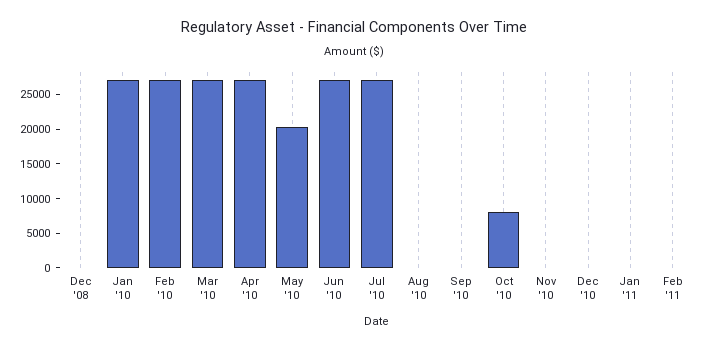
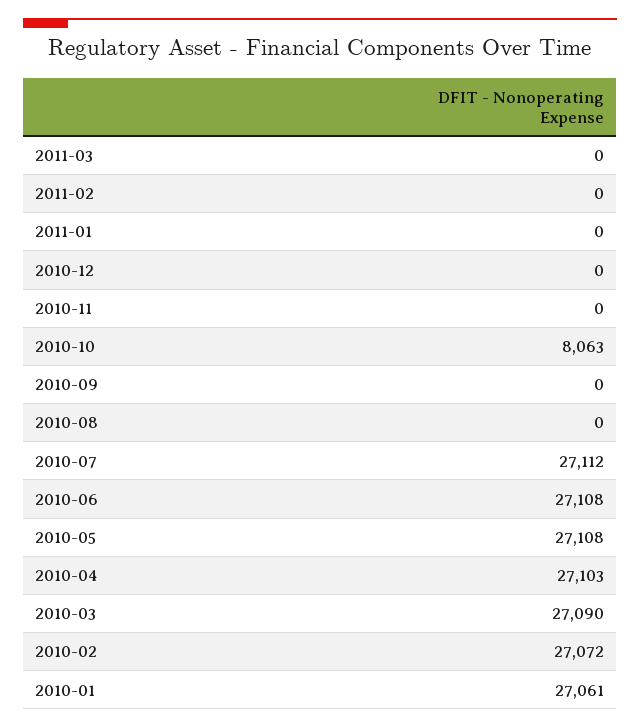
Dec '08: 0 -> none
May '10: 20000 -> 27108
2011-03: none -> 0

